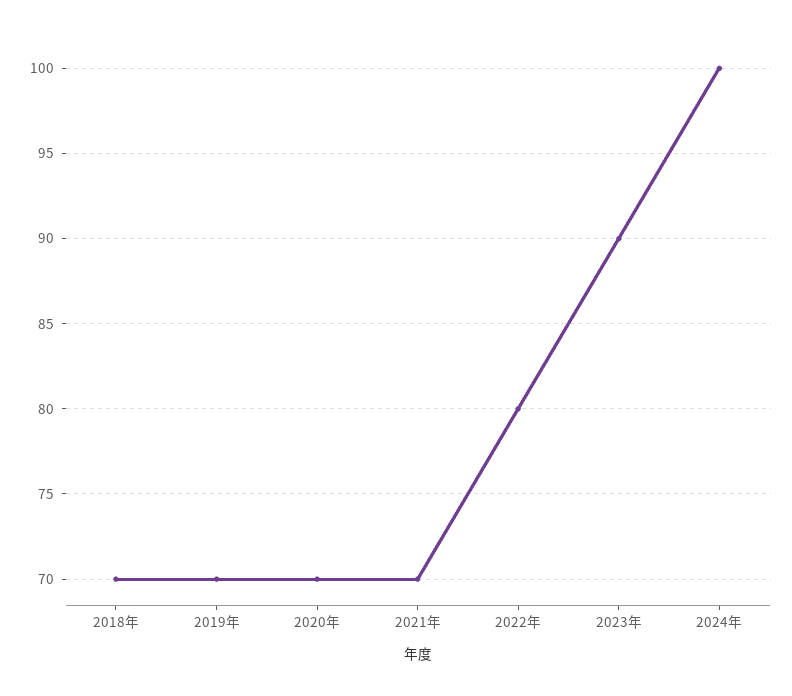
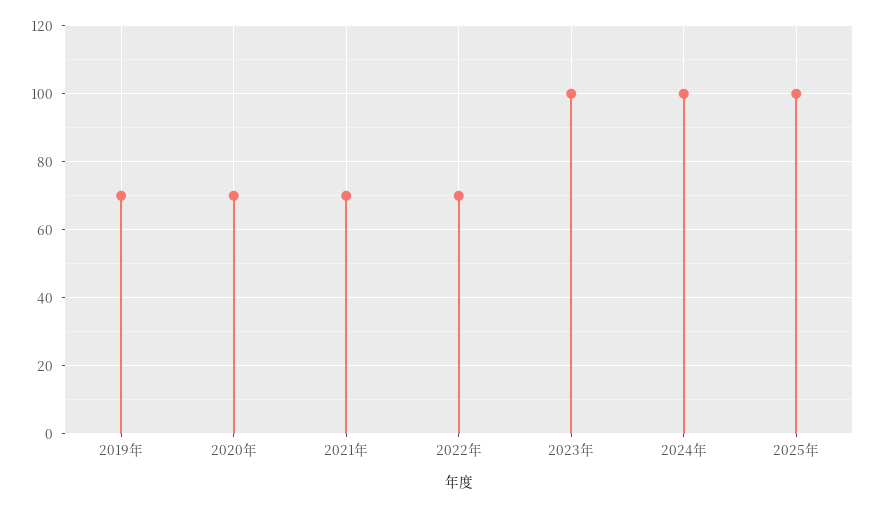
2018年: 70 -> none
2022年: 80 -> 70
2023年: 90 -> 100
2025年: none -> 100

